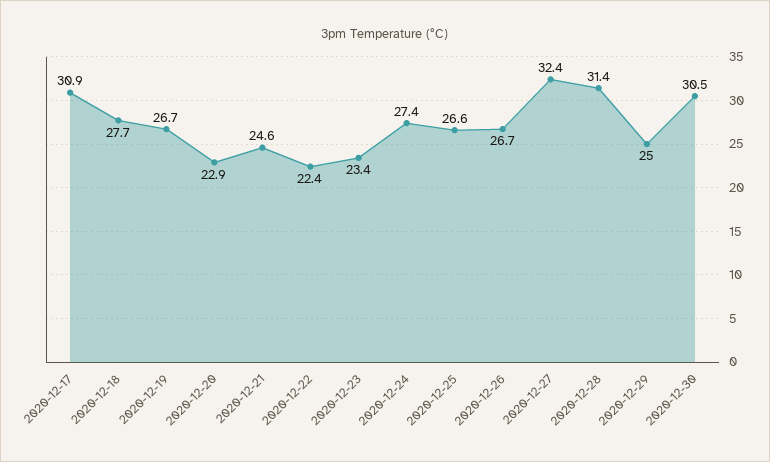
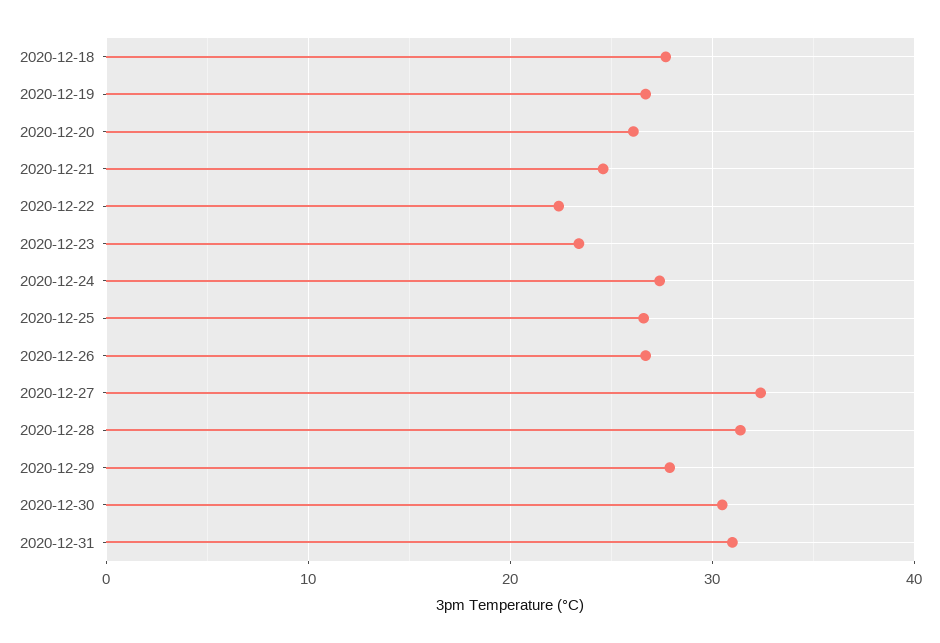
2020-12-17: 30.9 -> none
2020-12-20: 22.9 -> 26
2020-12-29: 25 -> 28
2020-12-31: none -> 31

